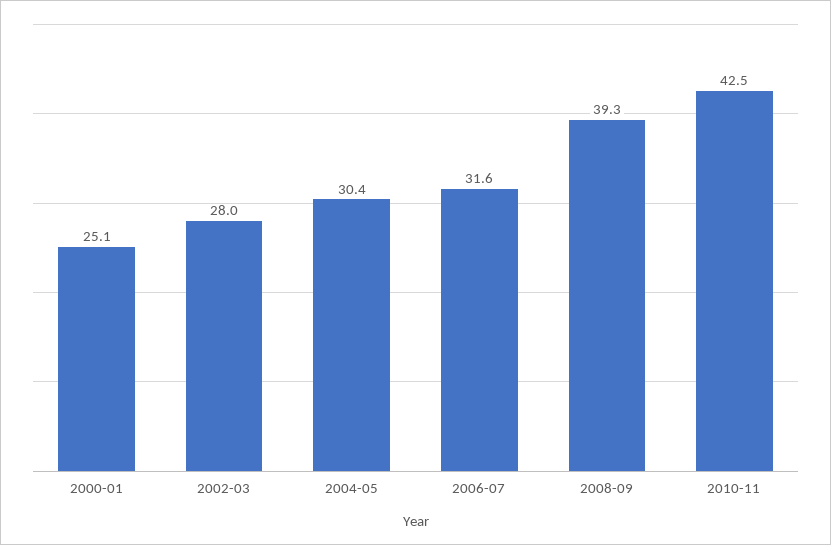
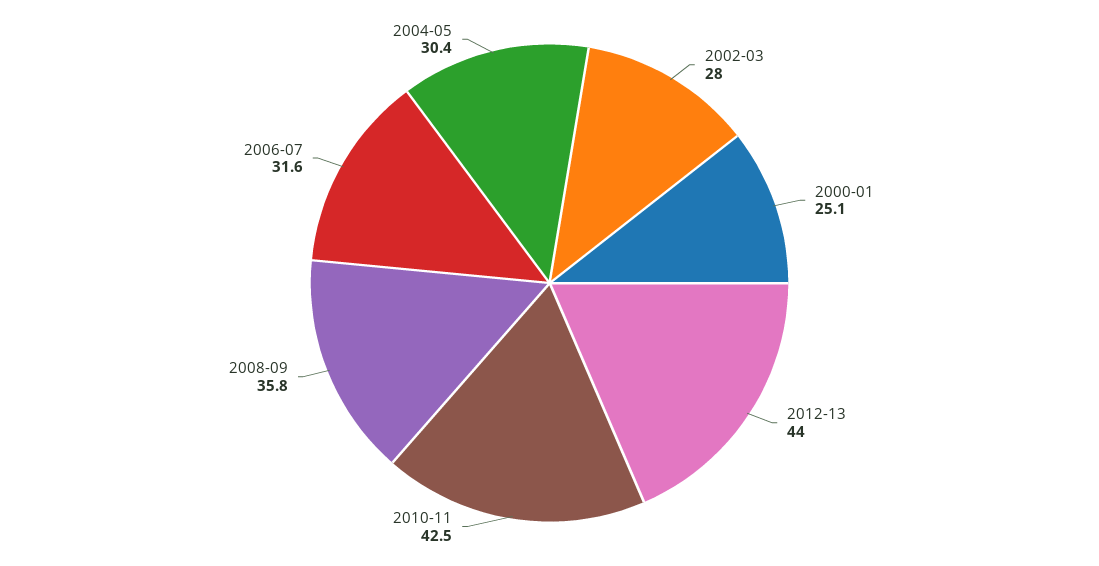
2008-09: 39.3 -> 35.8
2012-13: none -> 44

